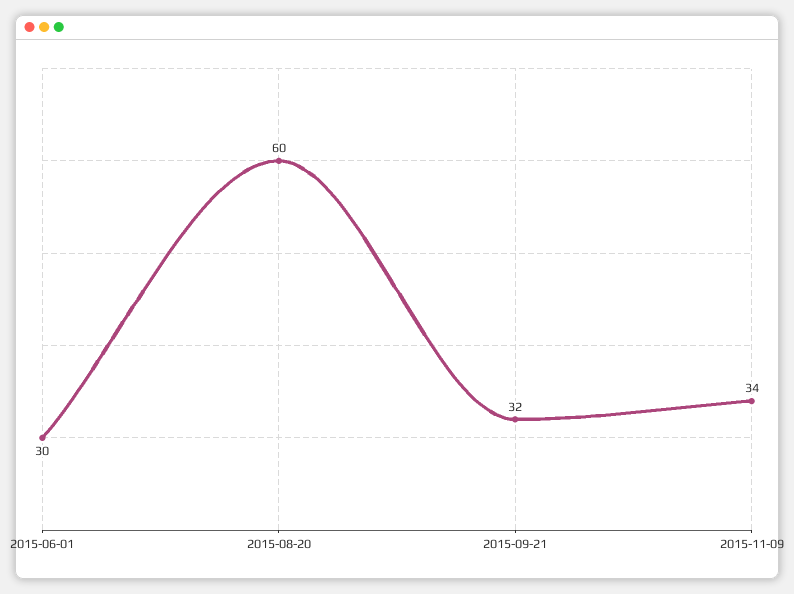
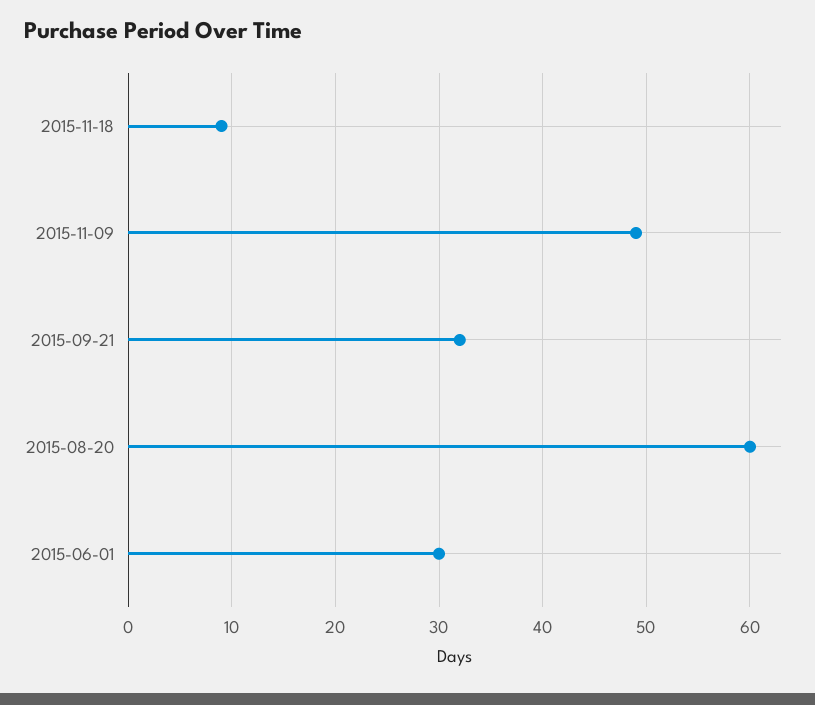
2015-11-09: 34 -> 49
2015-11-18: none -> 9

